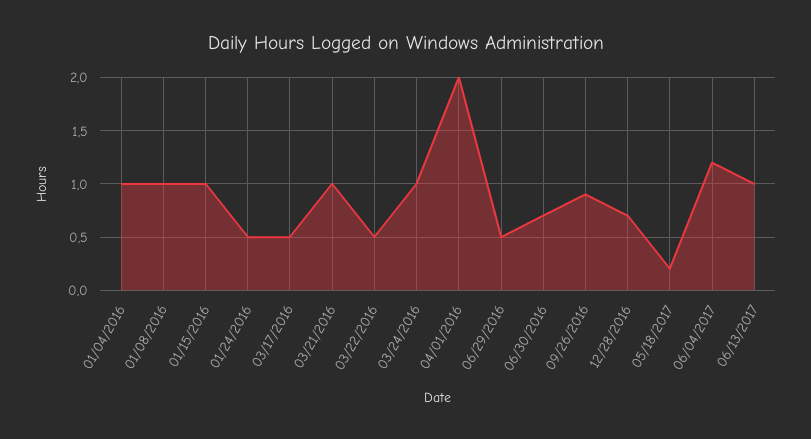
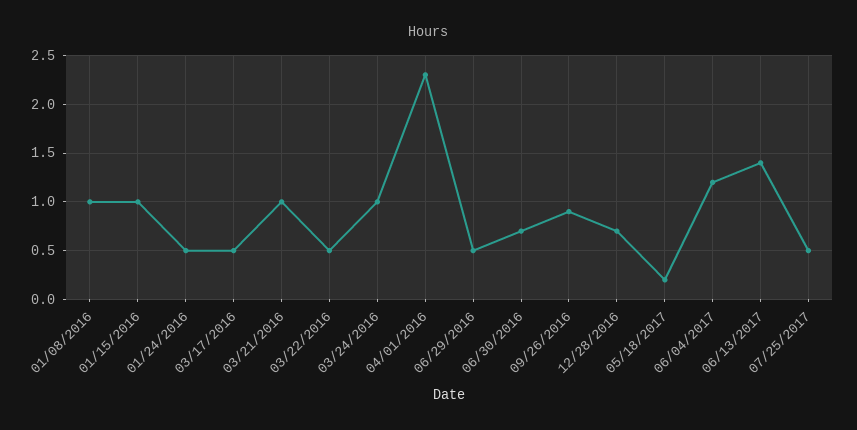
01/04/2016: 1 -> none
04/01/2016: 2 -> 2.3
06/13/2017: 1 -> 1.4
07/25/2017: none -> 0.5

